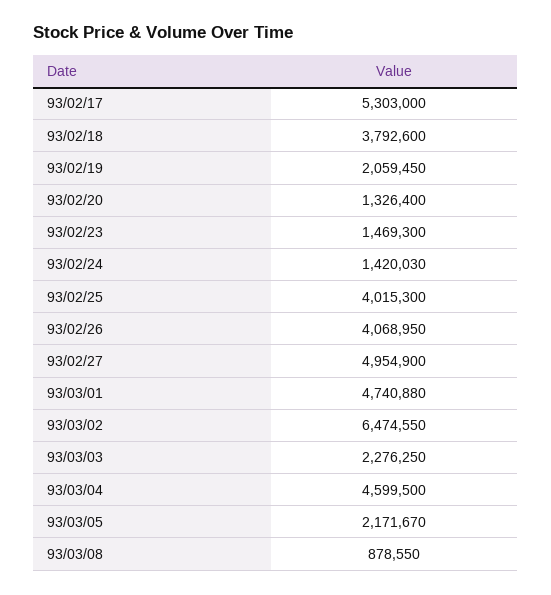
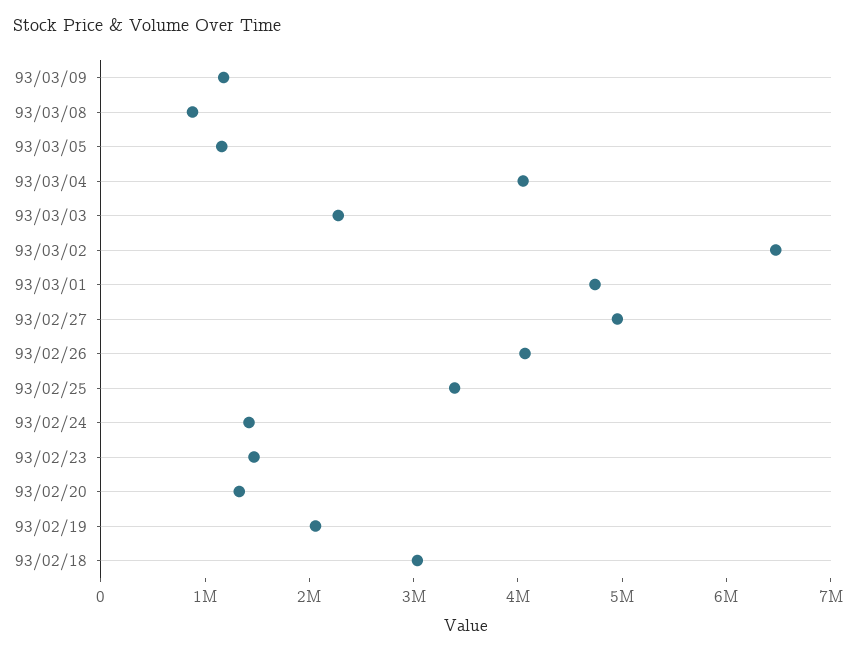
93/02/17: 5303000 -> none
93/02/18: 3792600 -> 3000000
93/02/25: 4015300 -> 3400000
93/03/04: 4599500 -> 4000000
93/03/05: 2171670 -> 1200000
93/03/09: none -> 1200000

